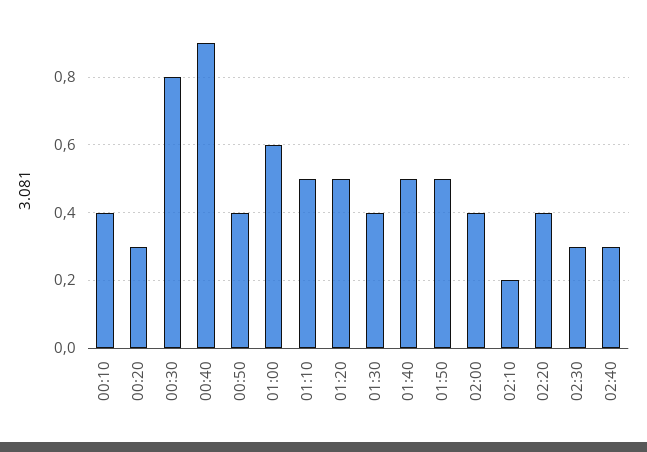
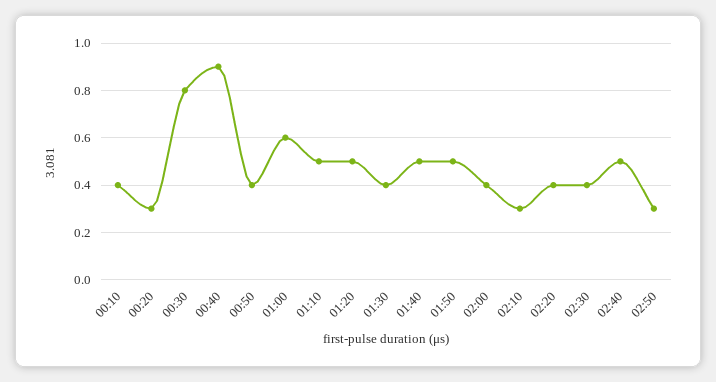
02:10: 0.2 -> 0.3
02:30: 0.3 -> 0.4
02:40: 0.3 -> 0.5
02:50: none -> 0.3

